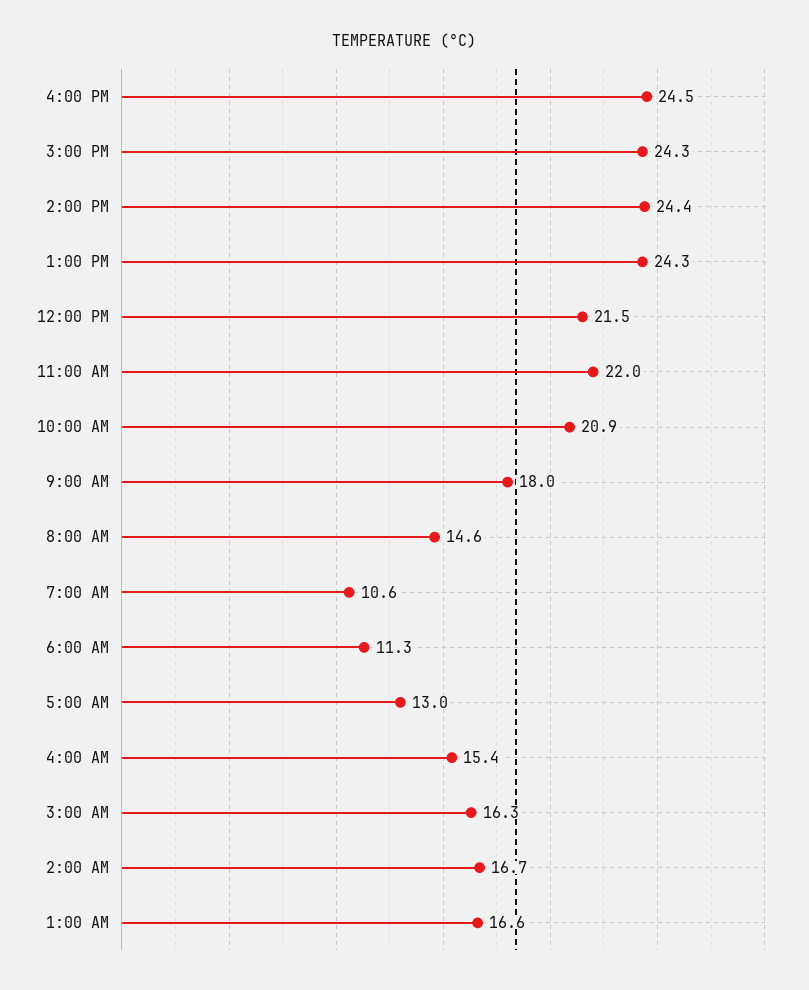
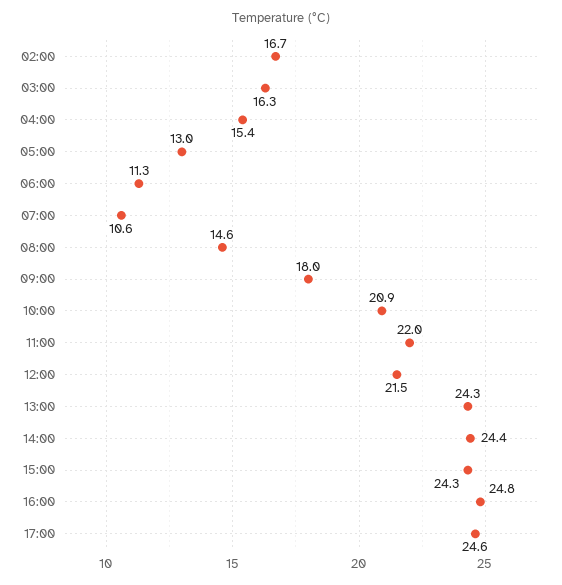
4:00 PM: 24.5 -> 24.8
1:00 AM: 16.6 -> none
17:00: none -> 24.6

